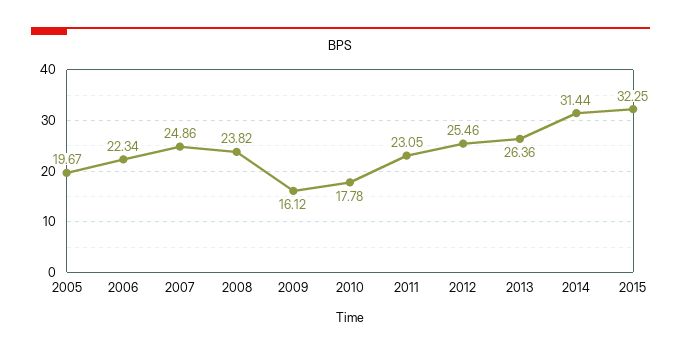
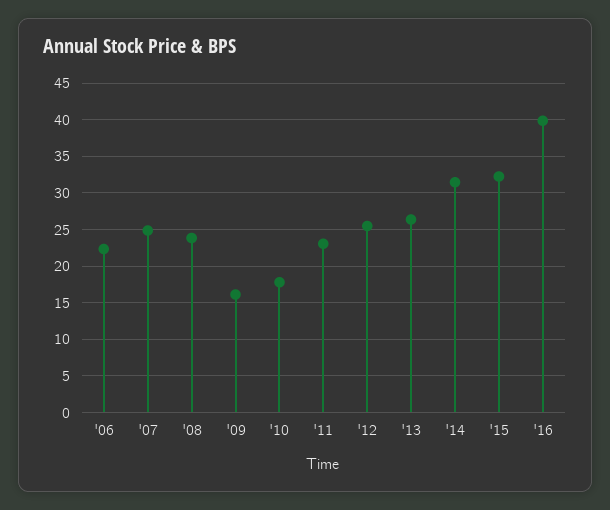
2005: 19.67 -> none
'16: none -> 40

